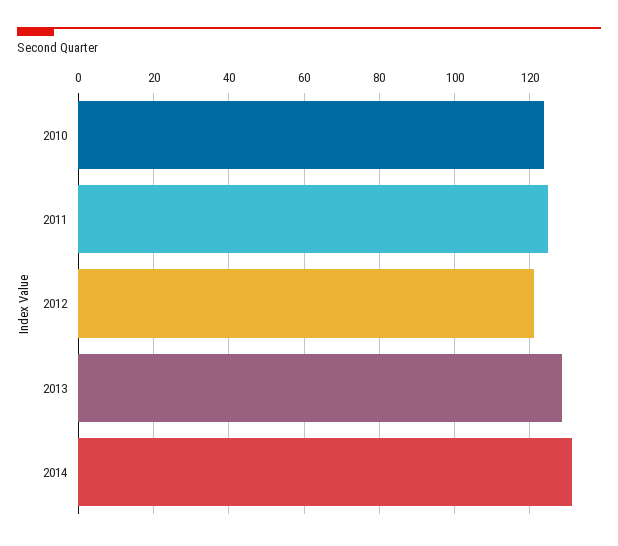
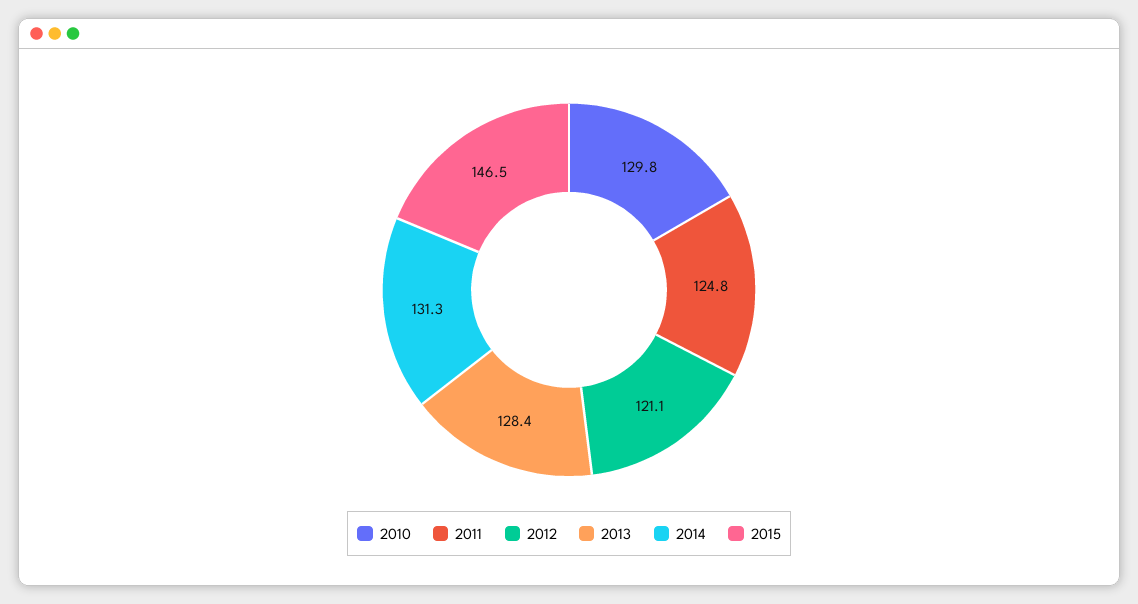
2010: 124 -> 129.8
2015: none -> 146.5

